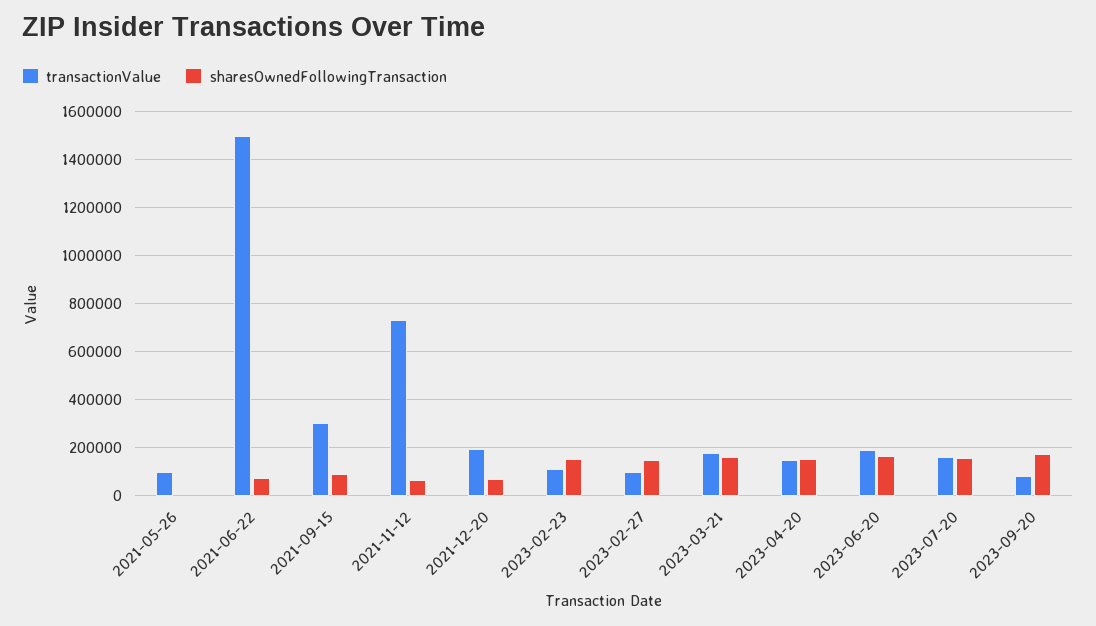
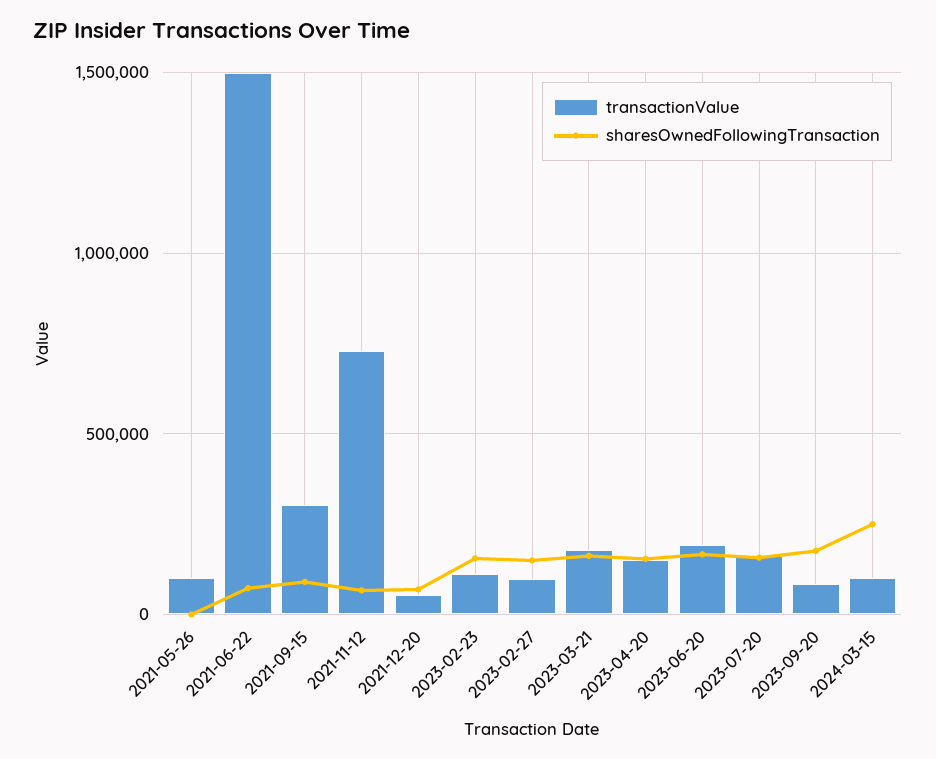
transactionValue, 2021-12-20: 200000 -> 50000
transactionValue, 2024-03-15: none -> 100000
sharesOwnedFollowingTransaction, 2024-03-15: none -> 250000

